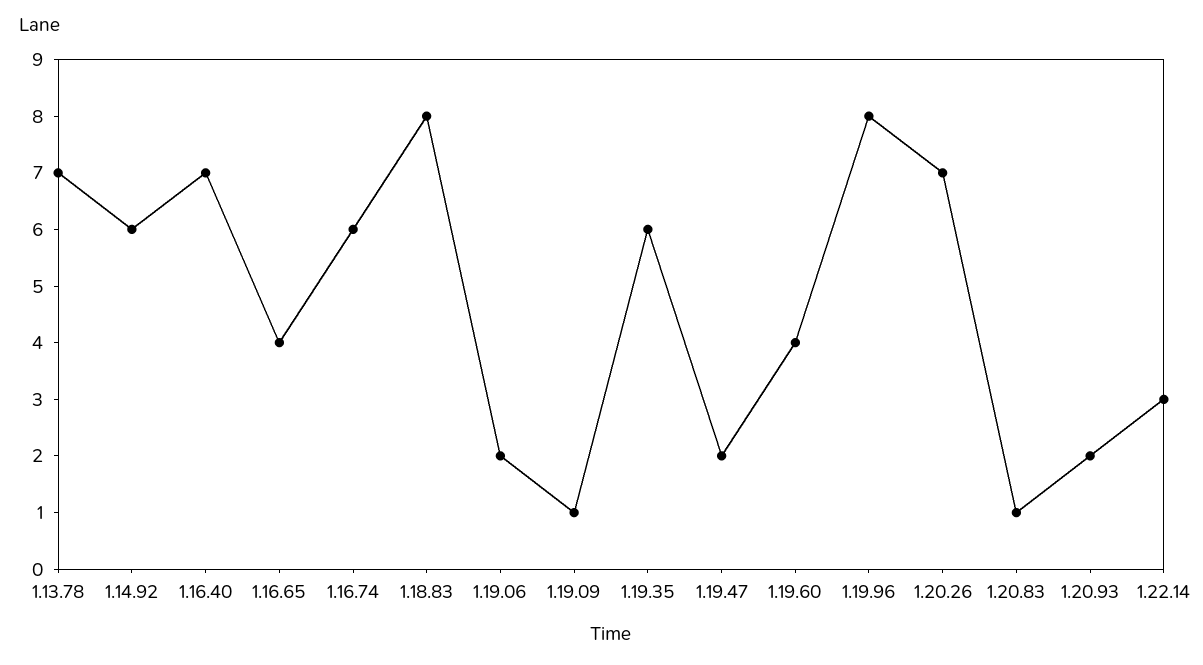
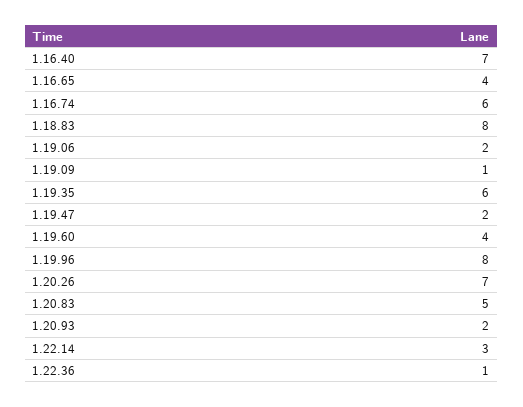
1.13.78: 7 -> none
1.14.92: 6 -> none
1.20.83: 1 -> 5
1.22.36: none -> 1

